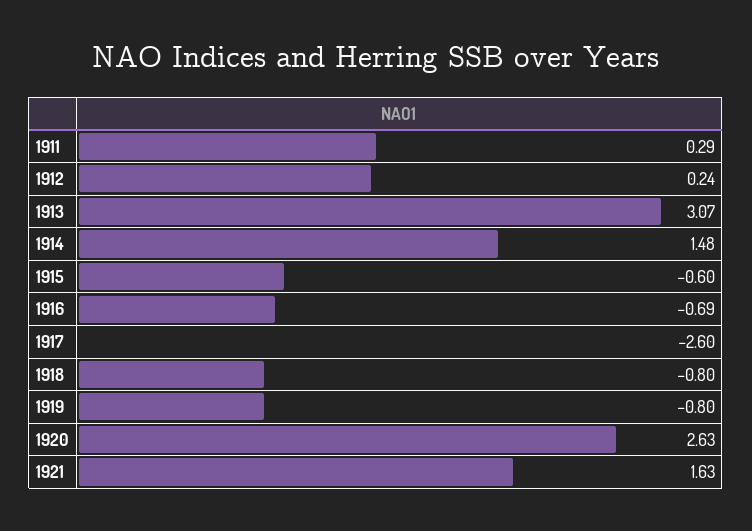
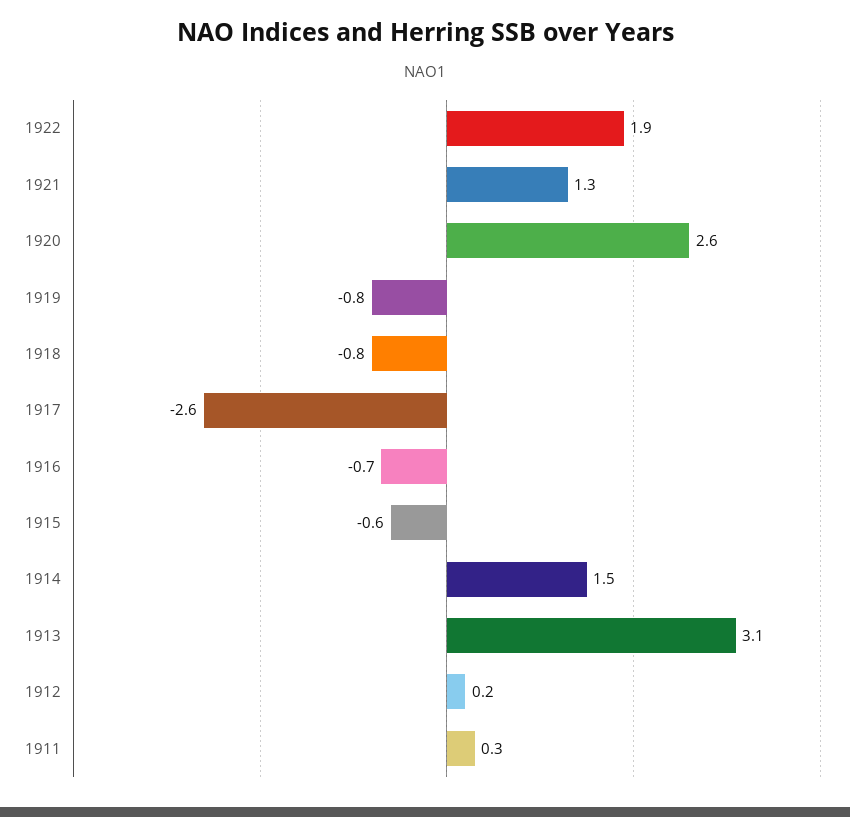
1921: 1.63 -> 1.3
1922: none -> 1.9

